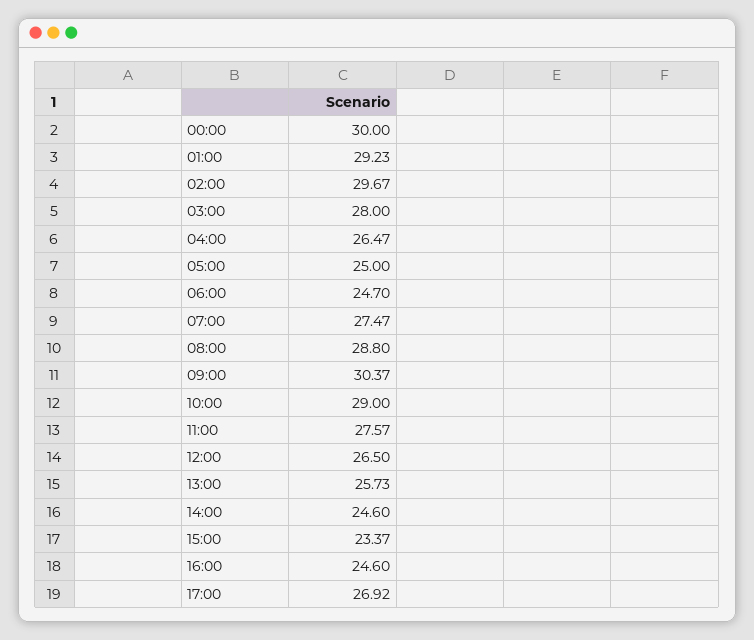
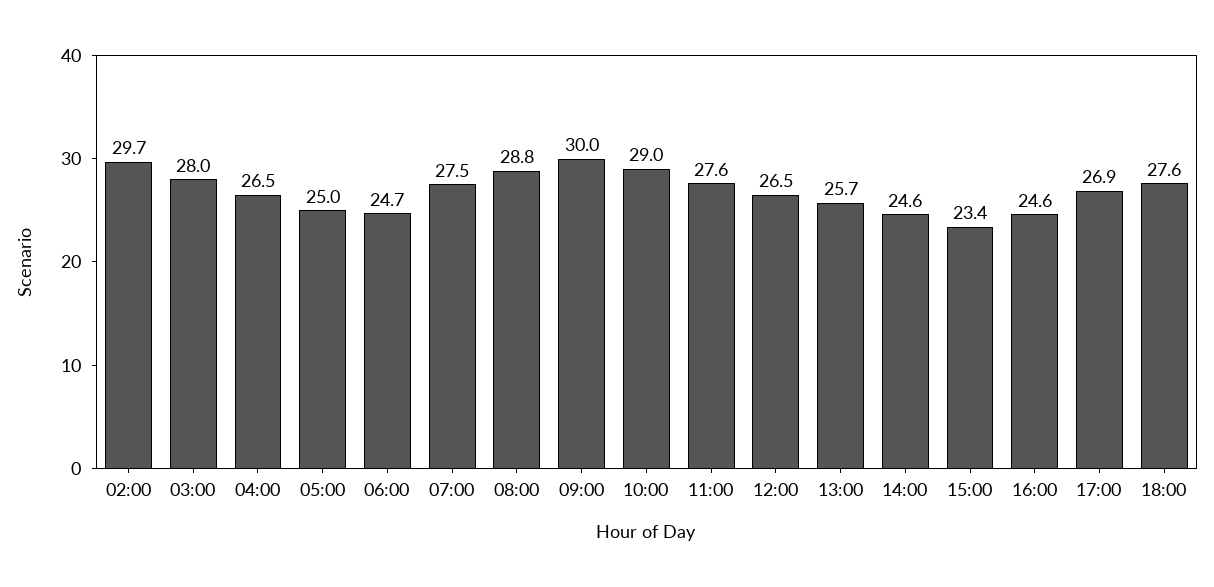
00:00: 30 -> none
01:00: 29.23 -> none
09:00: 30.37 -> 30
18:00: none -> 27.6

